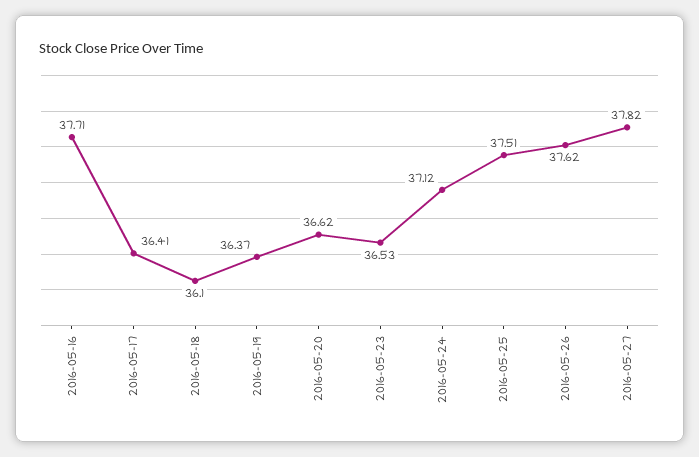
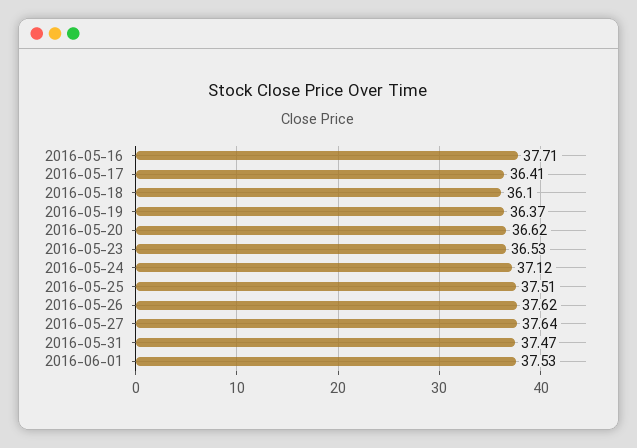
2016-05-27: 37.82 -> 37.64
2016-05-31: none -> 37.47
2016-06-01: none -> 37.53

